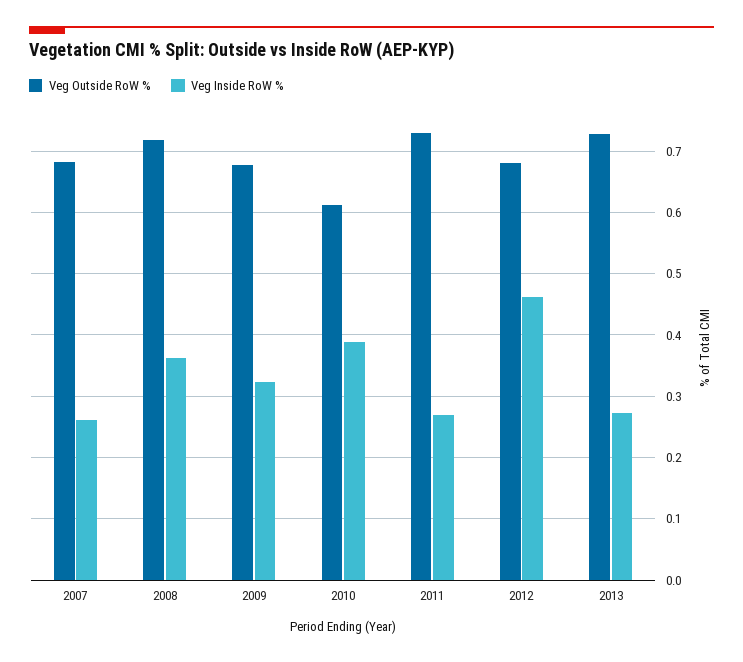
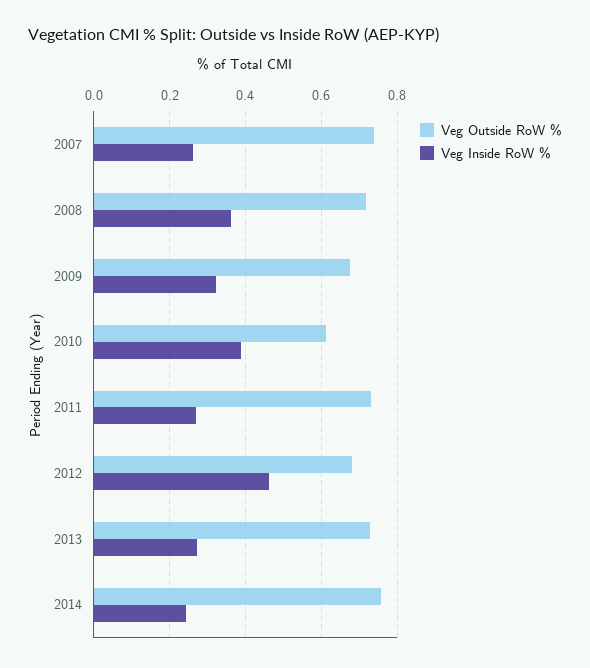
Veg Outside RoW %, 2007: 0.68 -> 0.74
Veg Outside RoW %, 2014: none -> 0.76
Veg Inside RoW %, 2014: none -> 0.24

